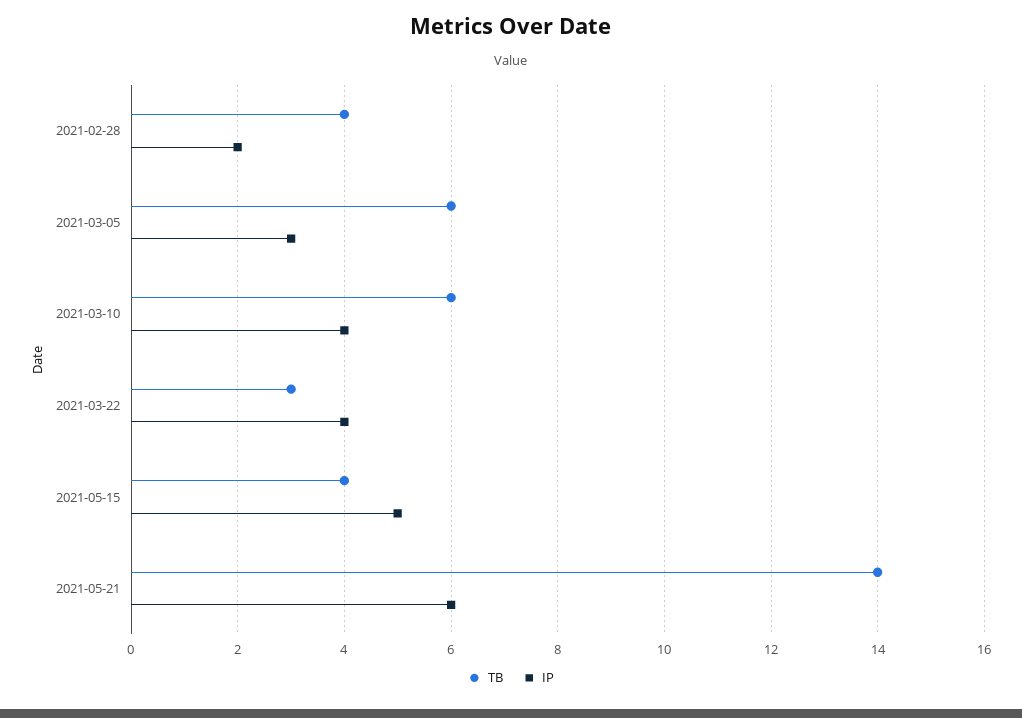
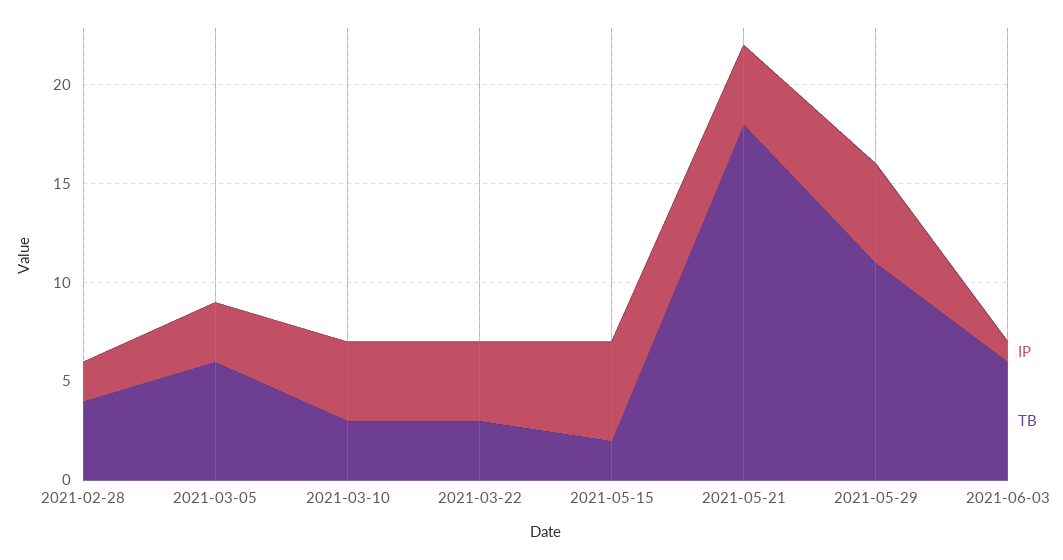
TB, 2021-03-10: 6 -> 3
TB, 2021-05-15: 4 -> 2
TB, 2021-05-21: 14 -> 18
IP, 2021-05-21: 6 -> 4
IP, 2021-05-29: none -> 5
TB, 2021-05-29: none -> 11
IP, 2021-06-03: none -> 1
TB, 2021-06-03: none -> 6

